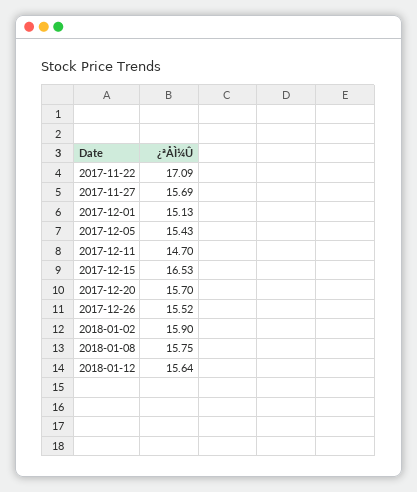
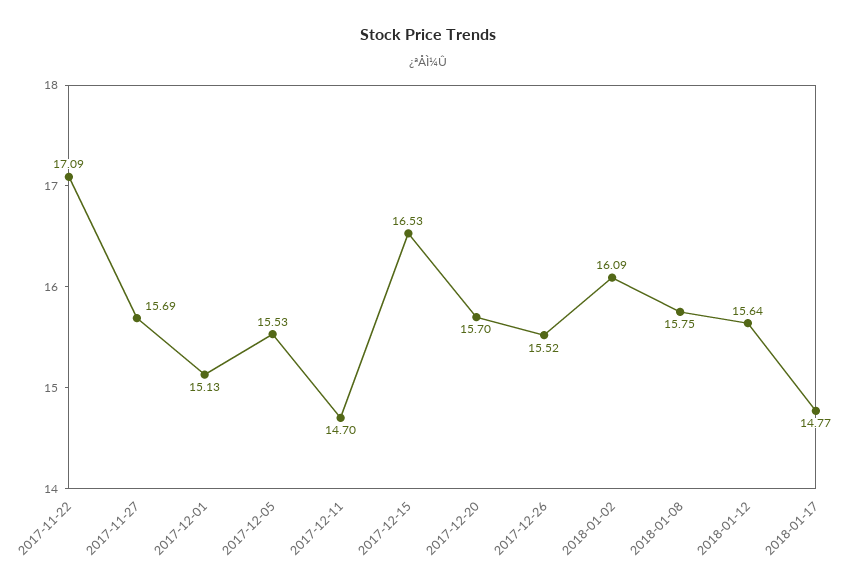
2017-12-05: 15.43 -> 15.53
2018-01-02: 15.9 -> 16.09
2018-01-17: none -> 14.77

